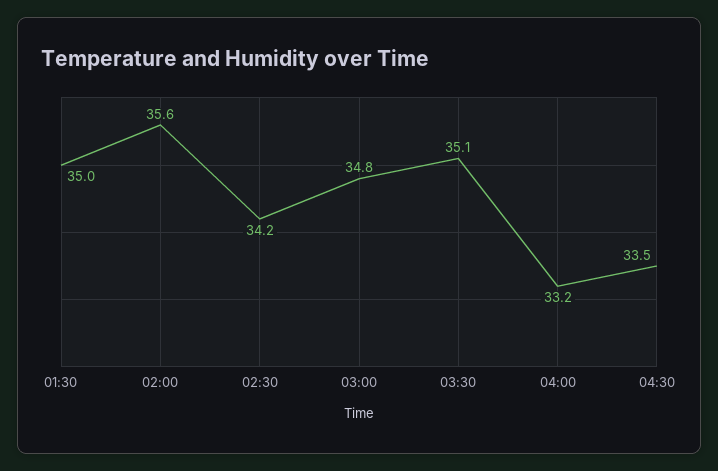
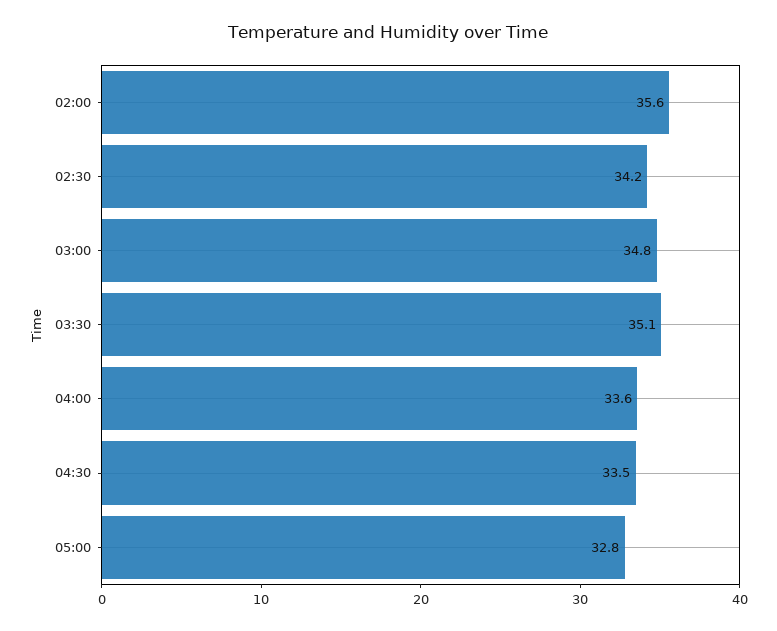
01:30: 35 -> none
04:00: 33.2 -> 33.6
05:00: none -> 32.8

